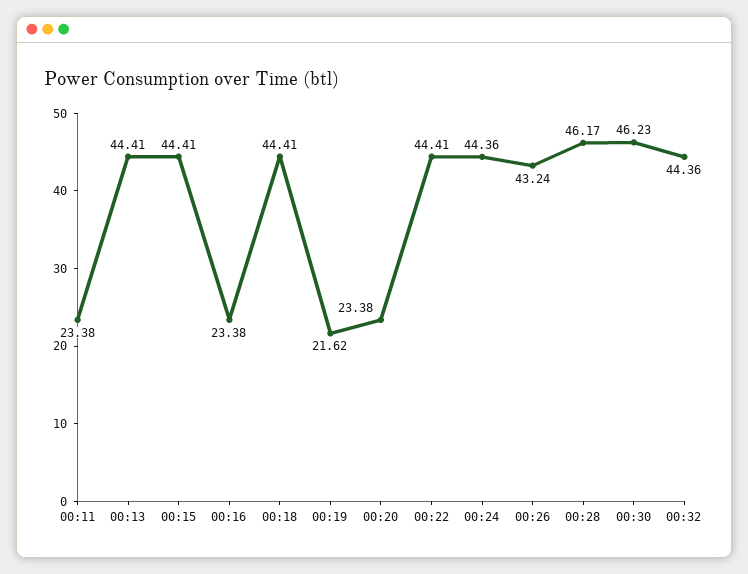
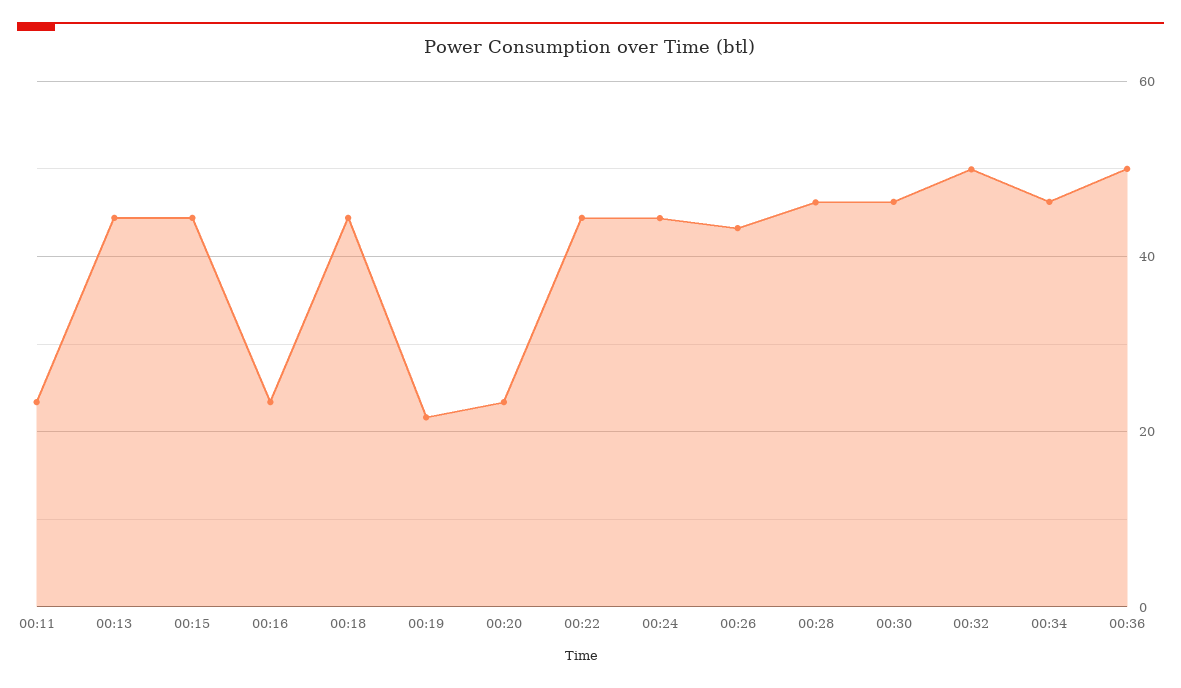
00:32: 44.36 -> 50
00:34: none -> 46
00:36: none -> 50

